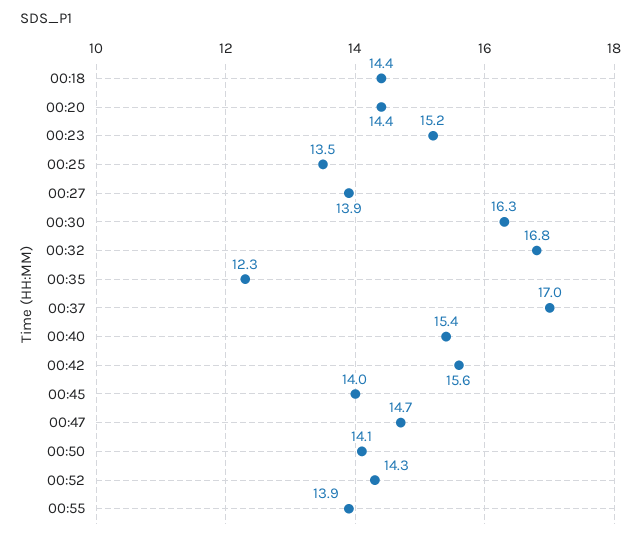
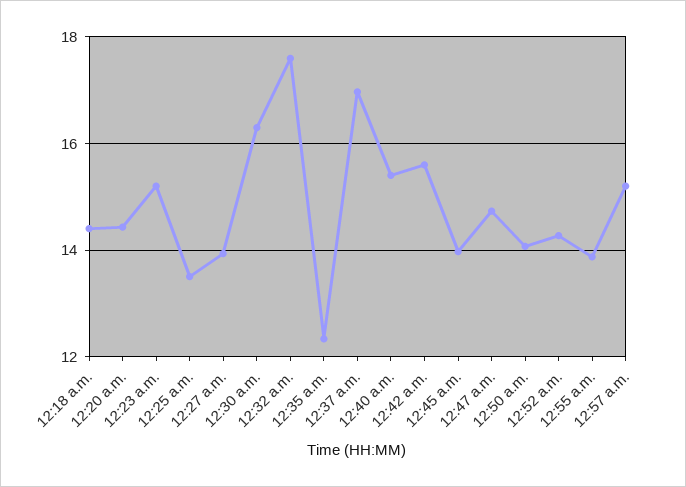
00:32: 16.8 -> 17.6
12:57 a.m.: none -> 15.2

